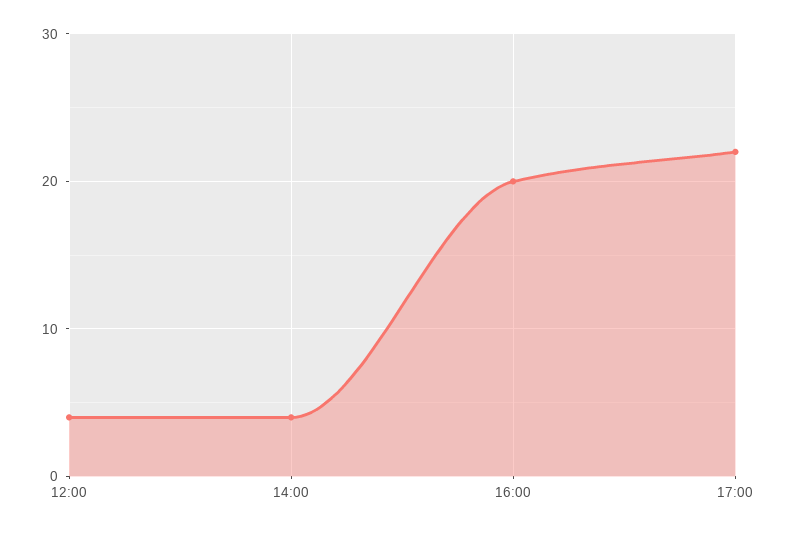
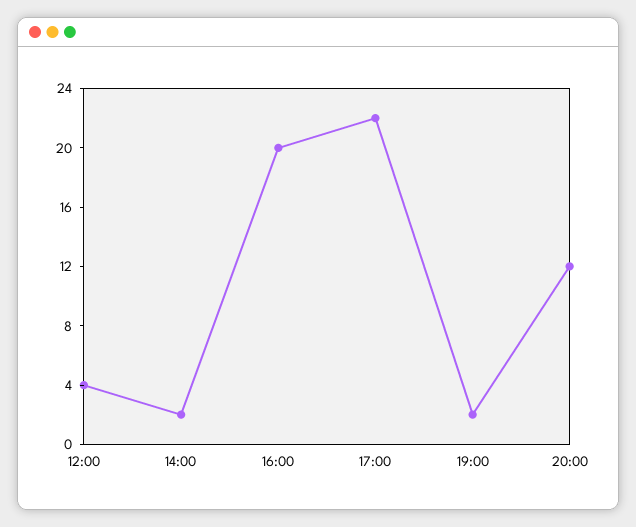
14:00: 4 -> 2
19:00: none -> 2
20:00: none -> 12

